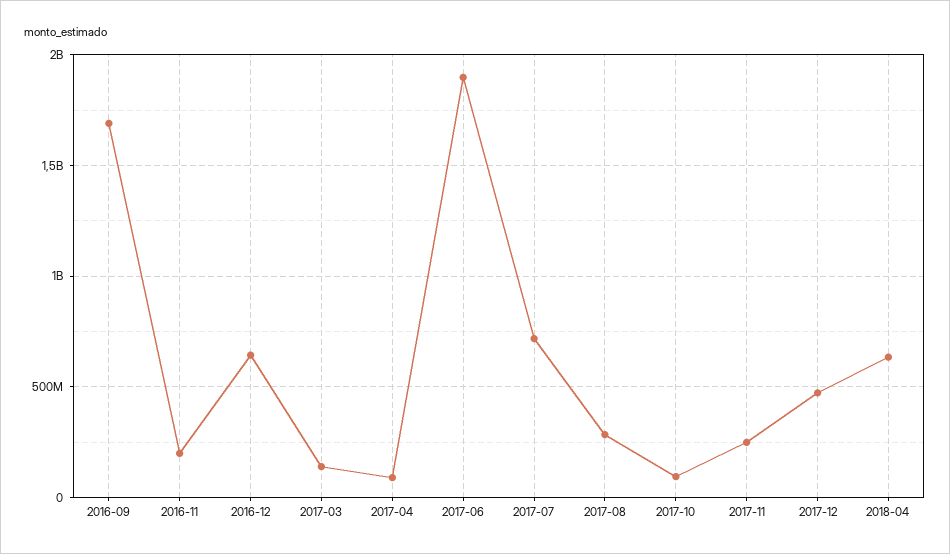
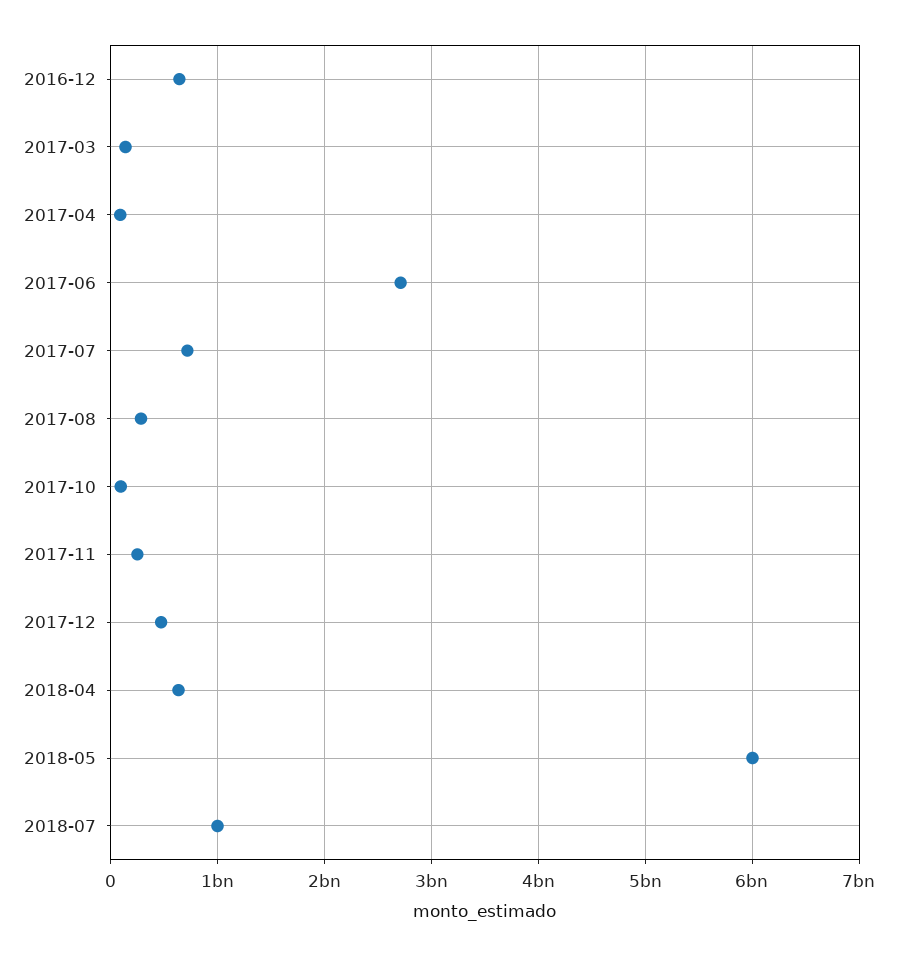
2016-09: 1700000000 -> none
2016-11: 200000000 -> none
2017-06: 1900000000 -> 2700000000
2018-05: none -> 6000000000
2018-07: none -> 1000000000

